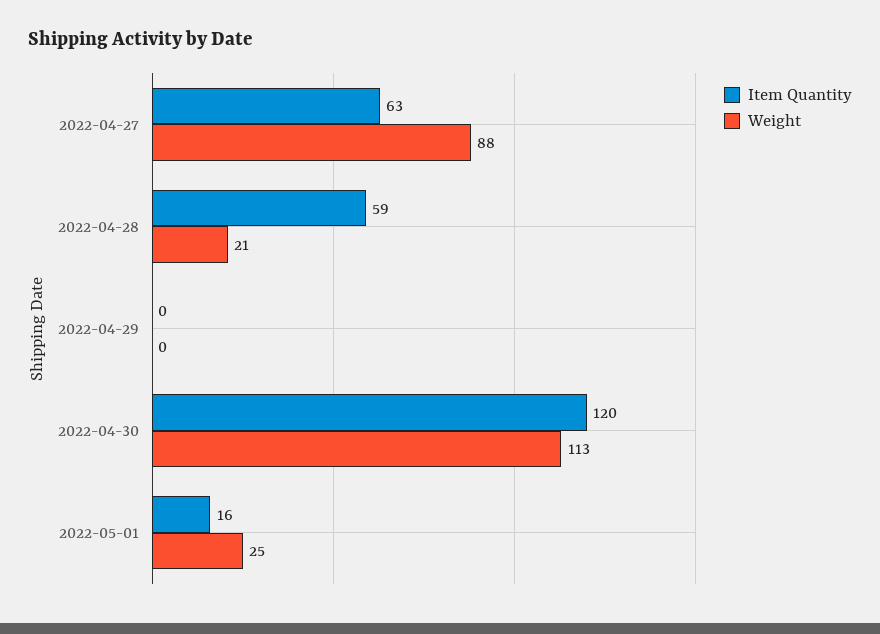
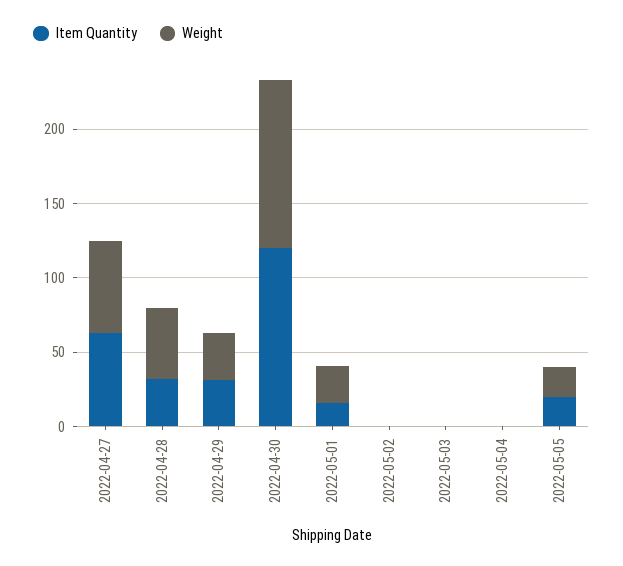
Weight, 2022-04-27: 88 -> 60
Item Quantity, 2022-04-28: 59 -> 30
Weight, 2022-04-28: 21 -> 50
Item Quantity, 2022-04-29: 0 -> 30
Weight, 2022-04-29: 0 -> 30
Item Quantity, 2022-05-02: none -> 0
Weight, 2022-05-02: none -> 0
Item Quantity, 2022-05-03: none -> 0
Weight, 2022-05-03: none -> 0
Item Quantity, 2022-05-04: none -> 0
Weight, 2022-05-04: none -> 0
Item Quantity, 2022-05-05: none -> 20
Weight, 2022-05-05: none -> 20

